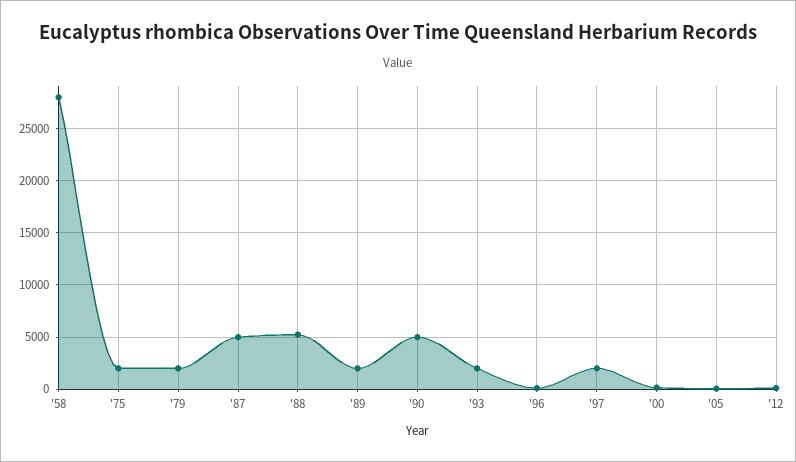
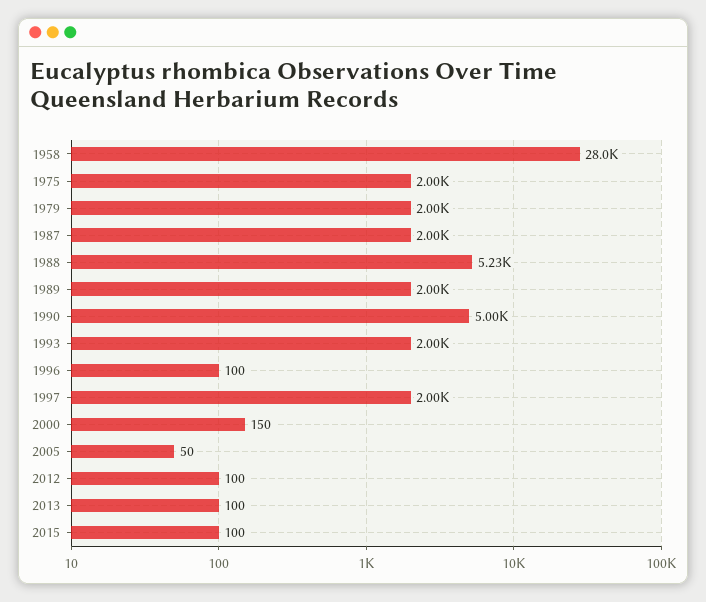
'87: 5000 -> 2000
2013: none -> 100
2015: none -> 100

